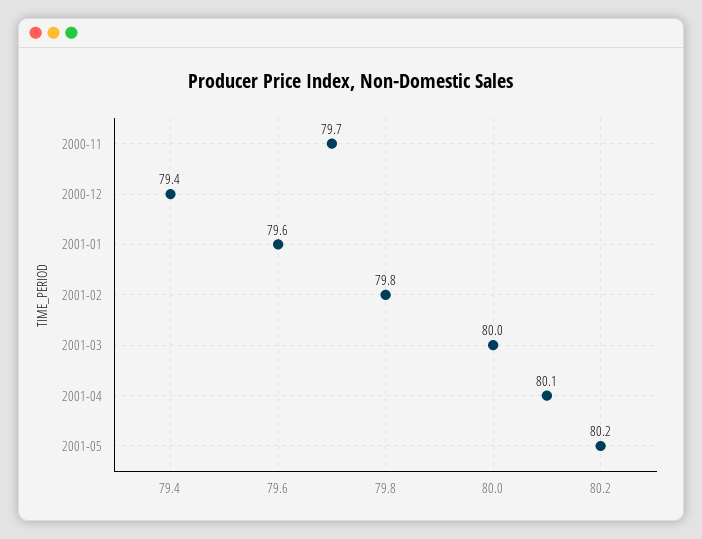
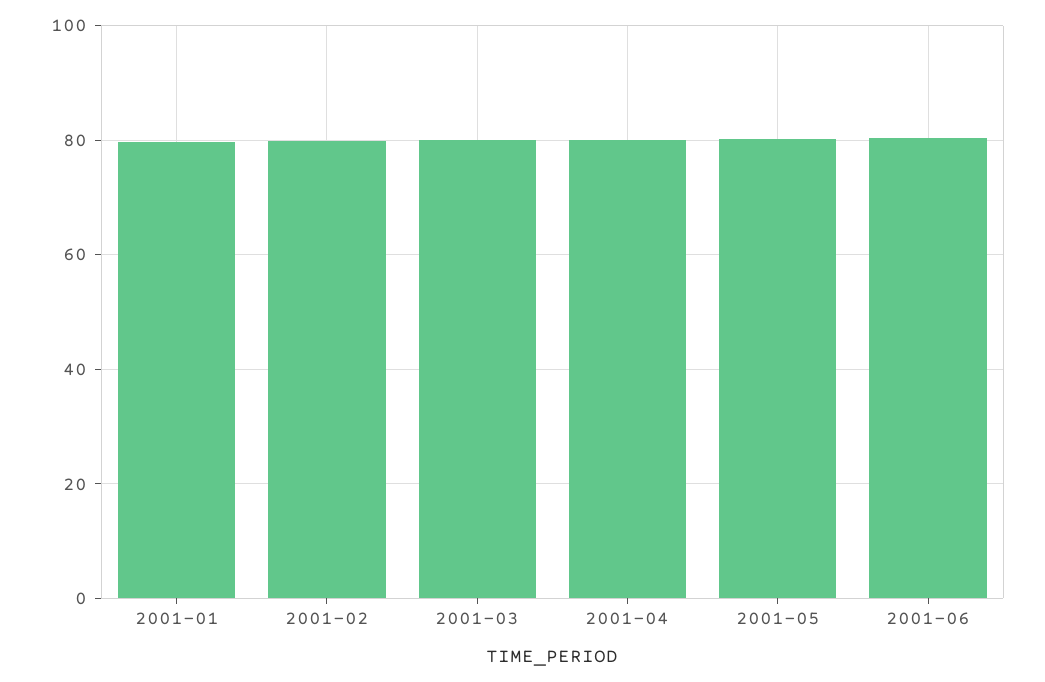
2000-11: 79.7 -> none
2000-12: 79.4 -> none
2001-06: none -> 80

